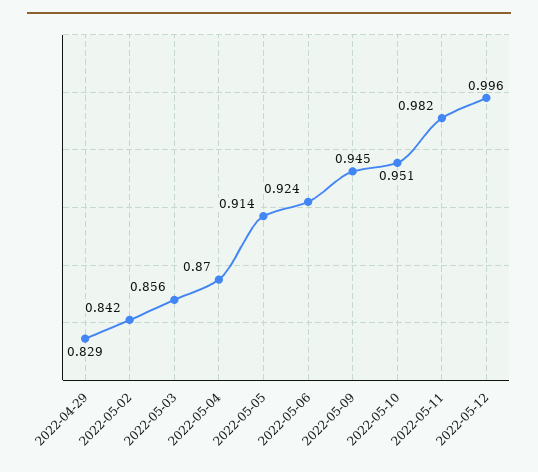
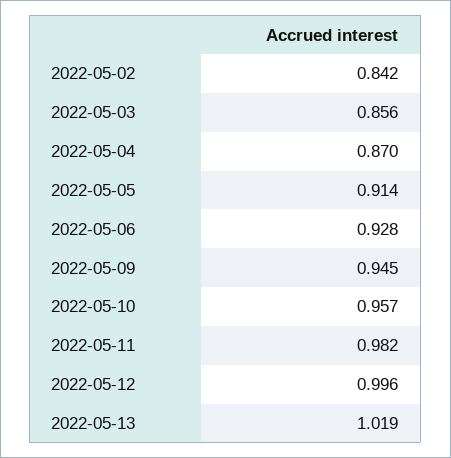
2022-04-29: 0.829 -> none
2022-05-06: 0.924 -> 0.928
2022-05-10: 0.951 -> 0.957
2022-05-13: none -> 1.019

